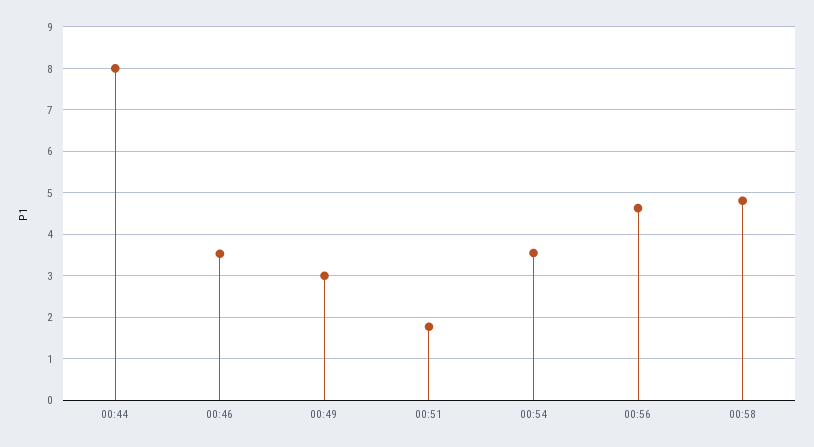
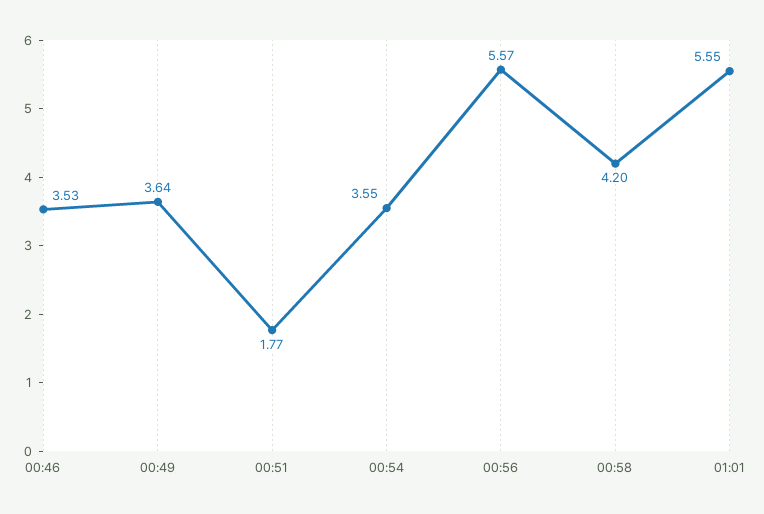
00:44: 8 -> none
00:49: 3 -> 3.64
00:56: 4.6 -> 5.57
00:58: 4.8 -> 4.2
01:01: none -> 5.55

